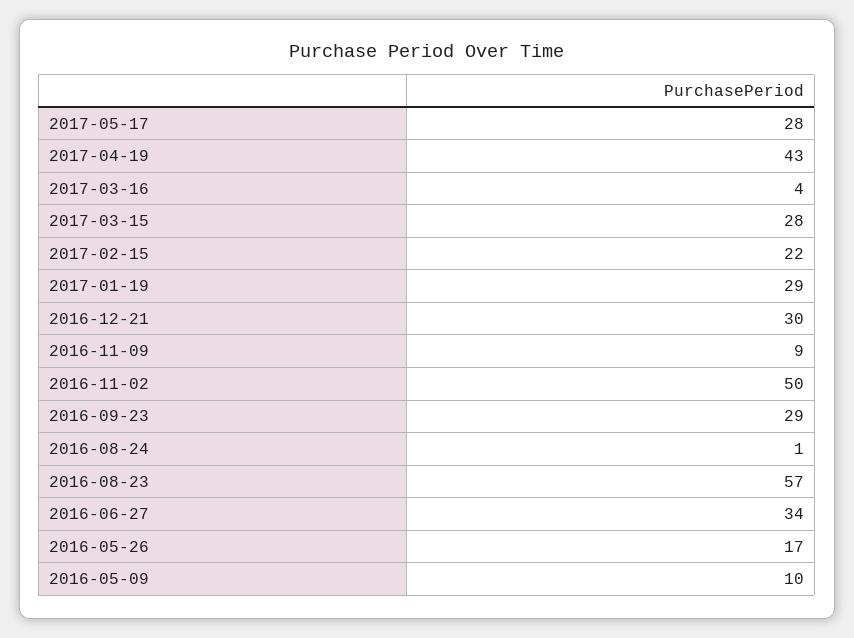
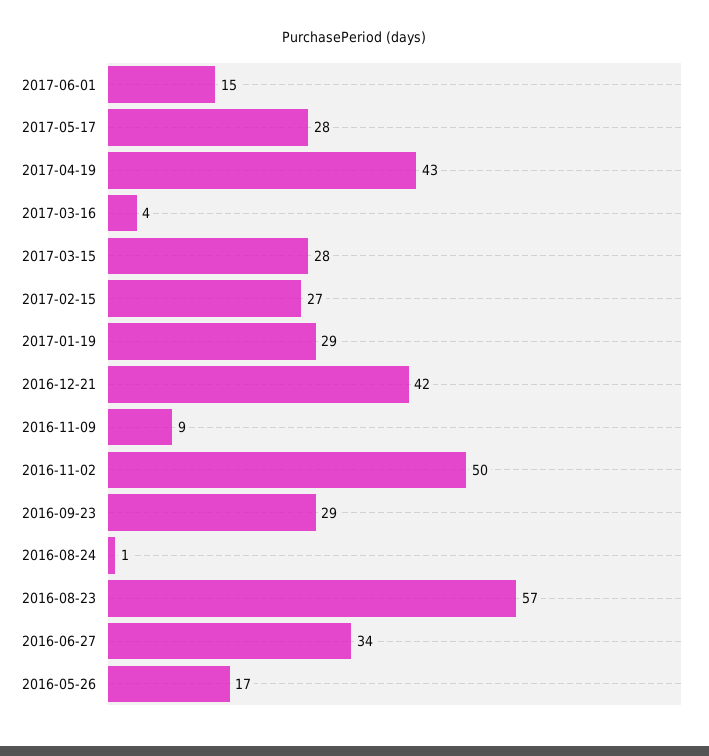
2017-02-15: 22 -> 27
2016-12-21: 30 -> 42
2016-05-09: 10 -> none
2017-06-01: none -> 15

